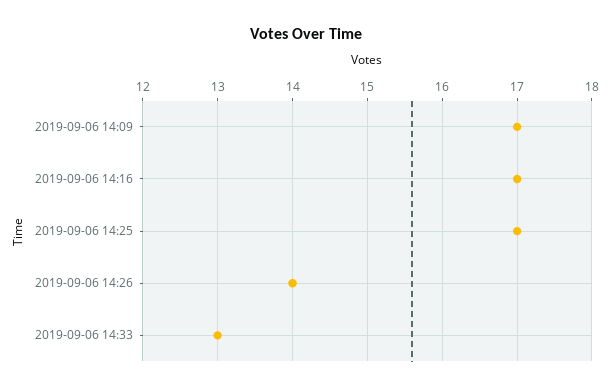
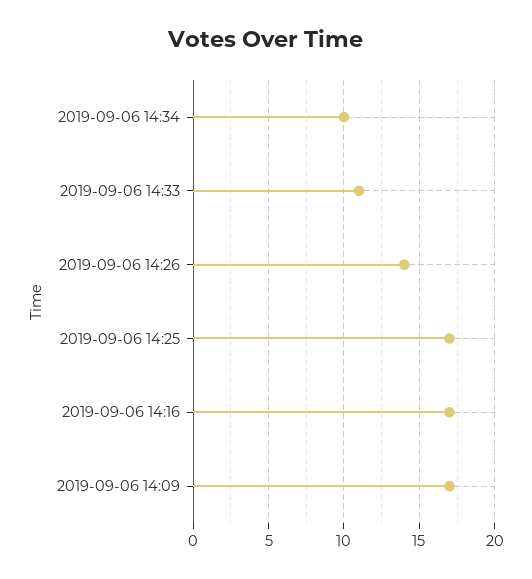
2019-09-06 14:33: 13 -> 11
2019-09-06 14:34: none -> 10

